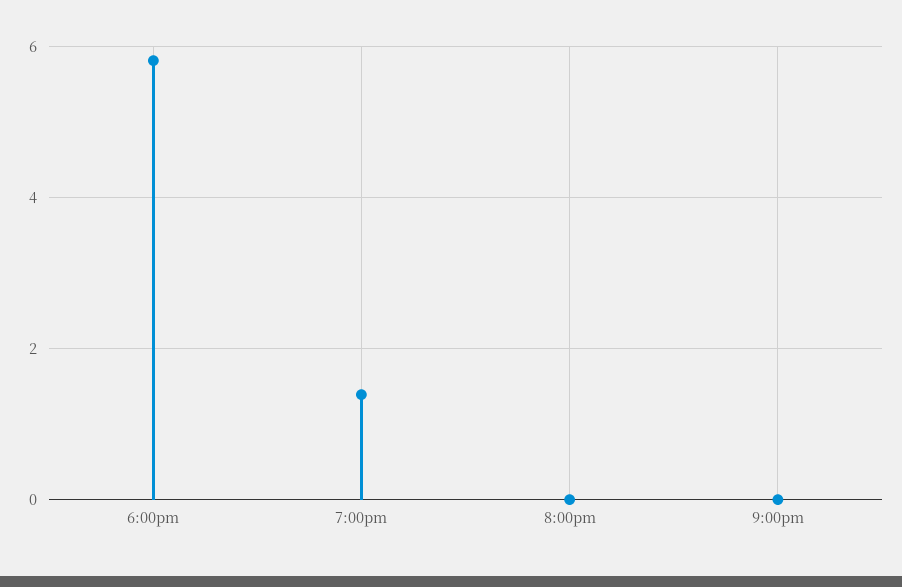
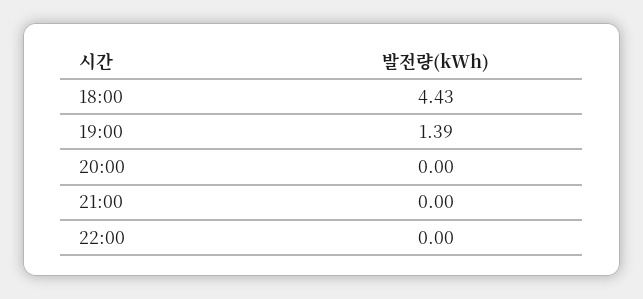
6:00pm: 5.8 -> 4.43
22:00: none -> 0

